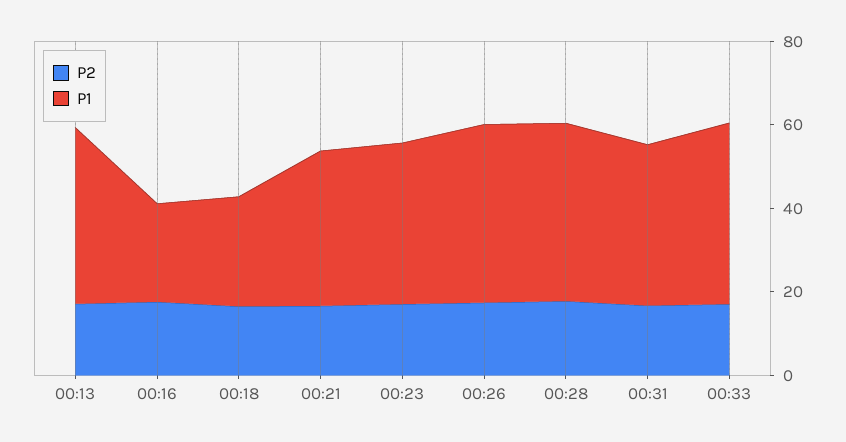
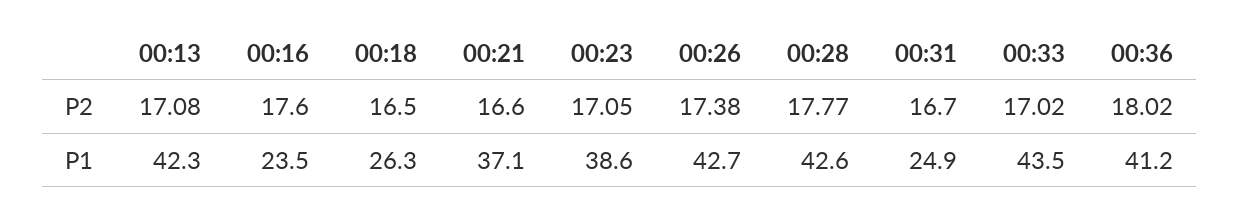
P1, 00:31: 40 -> 24.9
P2, 00:36: none -> 18.02
P1, 00:36: none -> 41.2

